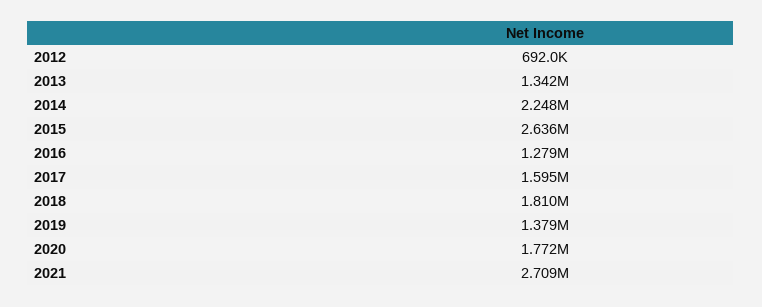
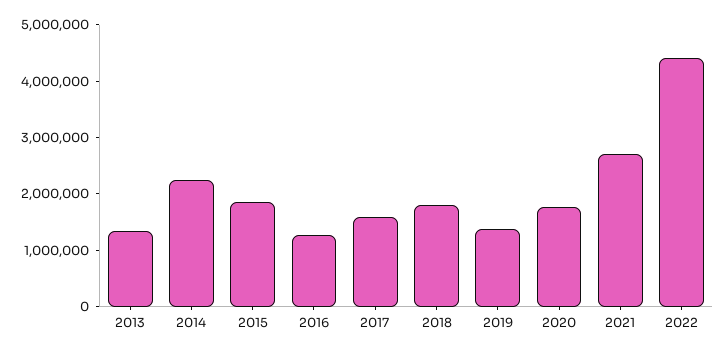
2012: 692000 -> none
2015: 2636000 -> 1800000
2022: none -> 4400000

